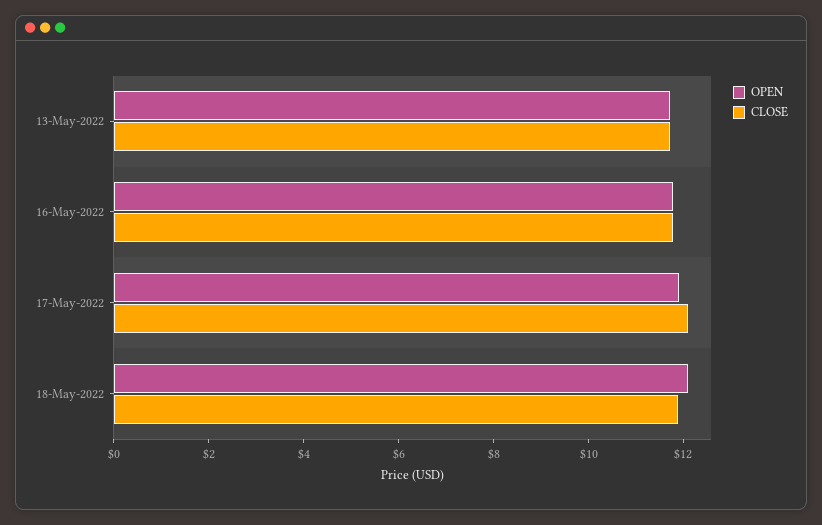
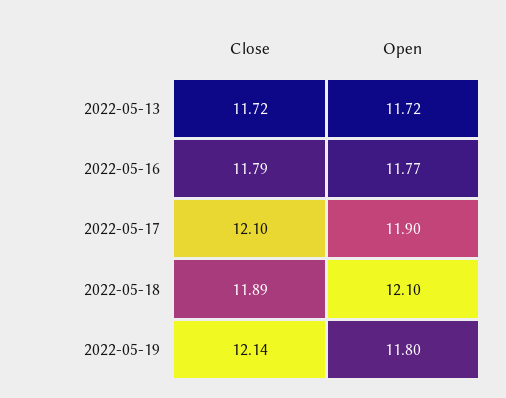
CLOSE, 2022-05-19: none -> 12.14
OPEN, 2022-05-19: none -> 11.8

